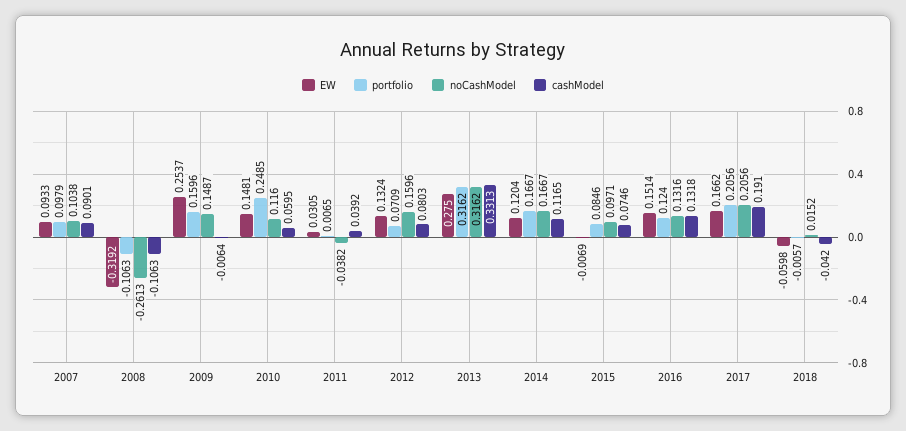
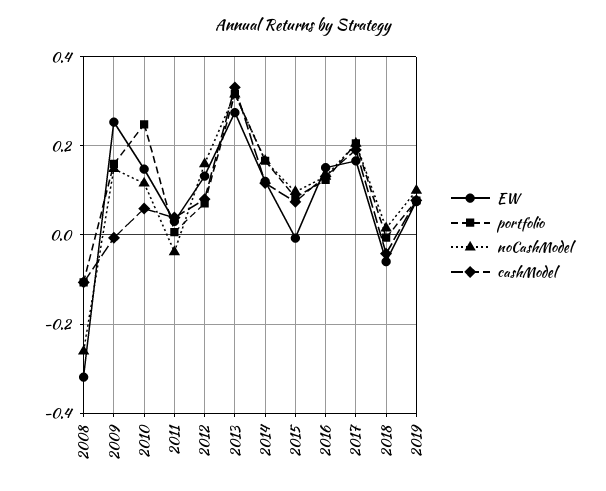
EW, 2007: 0.0933 -> none
portfolio, 2007: 0.0979 -> none
noCashModel, 2007: 0.1038 -> none
cashModel, 2007: 0.0901 -> none
EW, 2019: none -> 0.08
portfolio, 2019: none -> 0.08
noCashModel, 2019: none -> 0.1
cashModel, 2019: none -> 0.08

